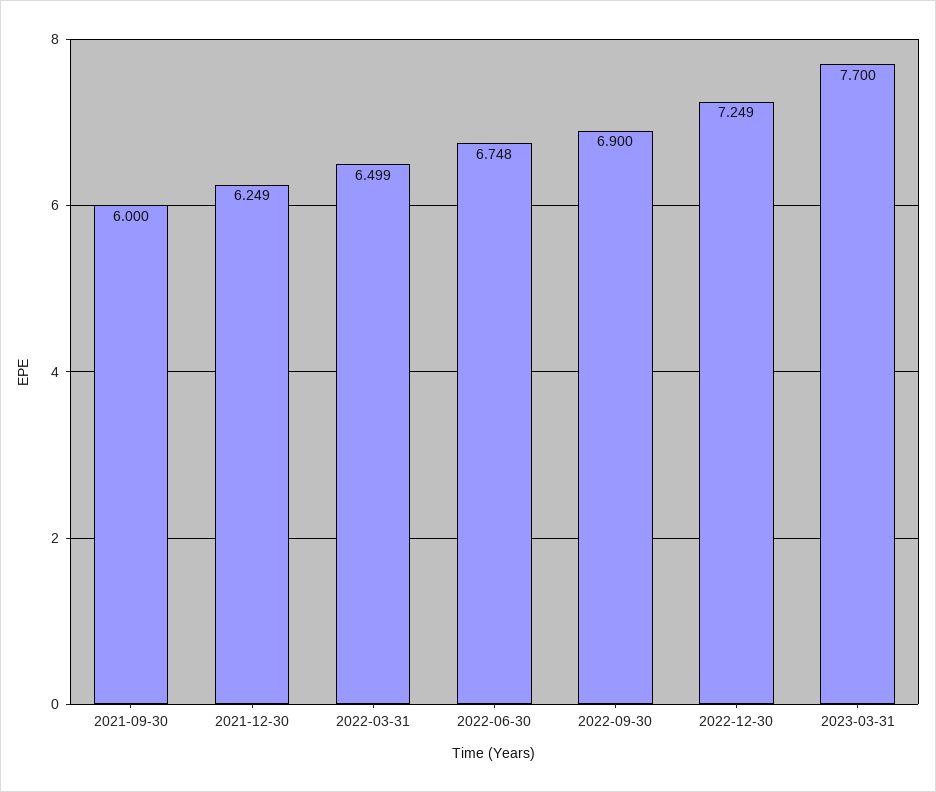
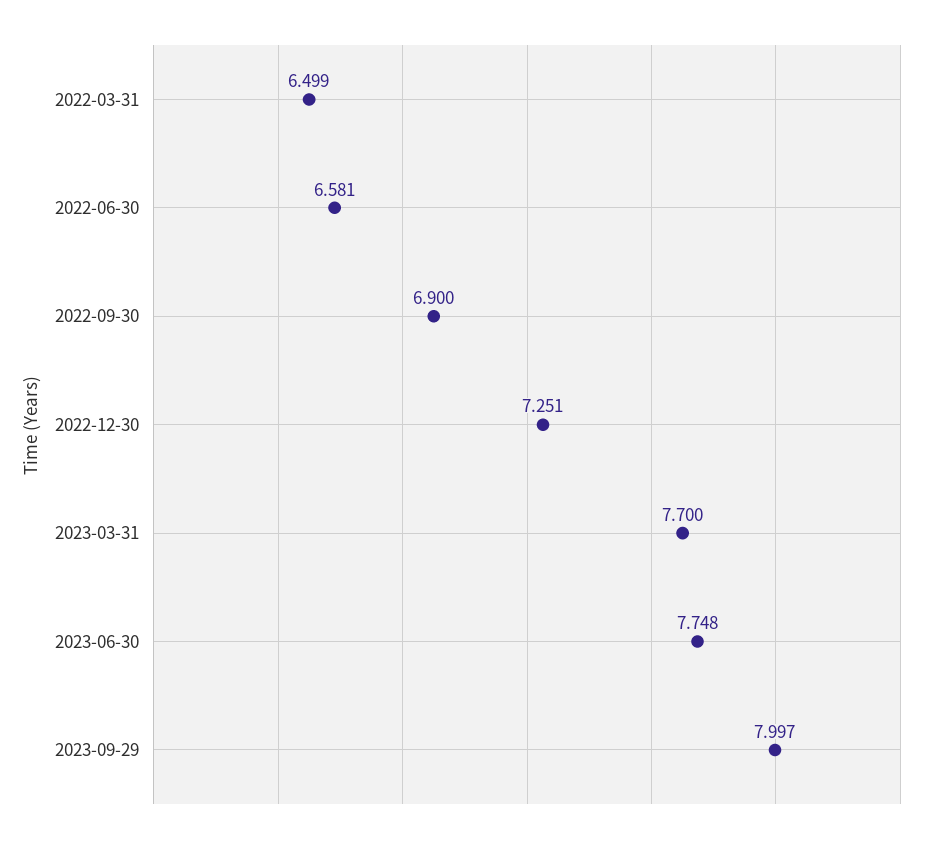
2021-09-30: 6 -> none
2021-12-30: 6.249 -> none
2022-06-30: 6.748 -> 6.581
2022-12-30: 7.249 -> 7.251
2023-06-30: none -> 7.748
2023-09-29: none -> 7.997

